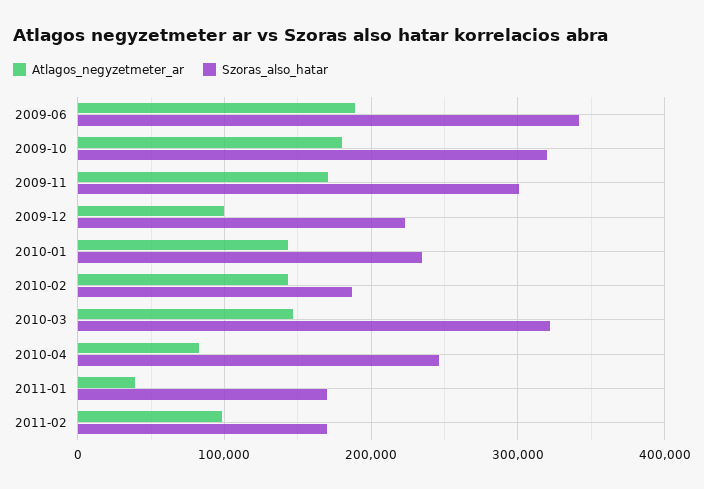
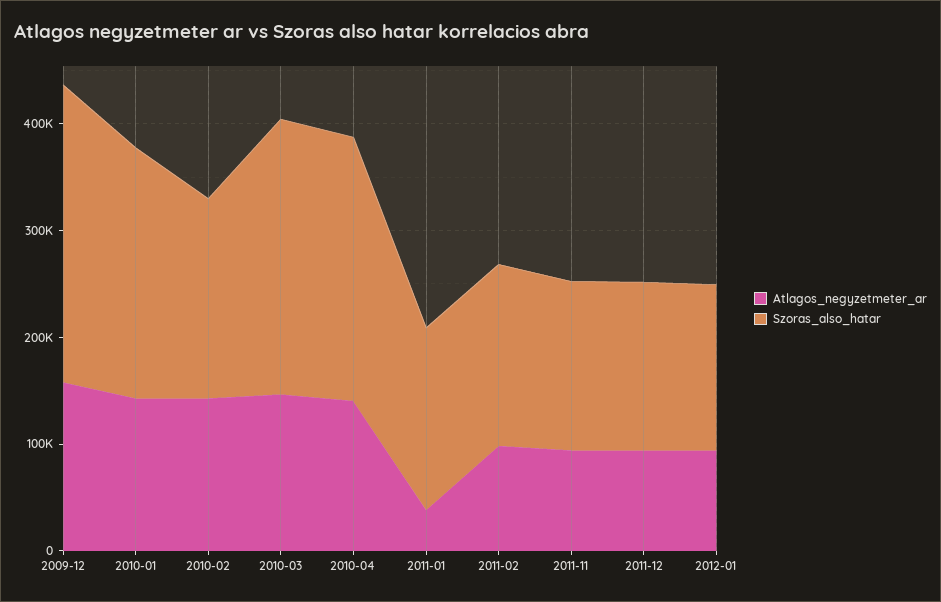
Atlagos_negyzetmeter_ar, 2009-06: 190000 -> none
Szoras_also_hatar, 2009-06: 340000 -> none
Atlagos_negyzetmeter_ar, 2009-10: 180000 -> none
Szoras_also_hatar, 2009-10: 320000 -> none
Atlagos_negyzetmeter_ar, 2009-11: 170000 -> none
Szoras_also_hatar, 2009-11: 300000 -> none
Atlagos_negyzetmeter_ar, 2009-12: 100000 -> 160000
Szoras_also_hatar, 2009-12: 220000 -> 280000
Szoras_also_hatar, 2010-03: 320000 -> 260000
Atlagos_negyzetmeter_ar, 2010-04: 80000 -> 140000
Atlagos_negyzetmeter_ar, 2011-11: none -> 100000
Szoras_also_hatar, 2011-11: none -> 160000
Atlagos_negyzetmeter_ar, 2011-12: none -> 100000
Szoras_also_hatar, 2011-12: none -> 160000
Atlagos_negyzetmeter_ar, 2012-01: none -> 100000
Szoras_also_hatar, 2012-01: none -> 160000

